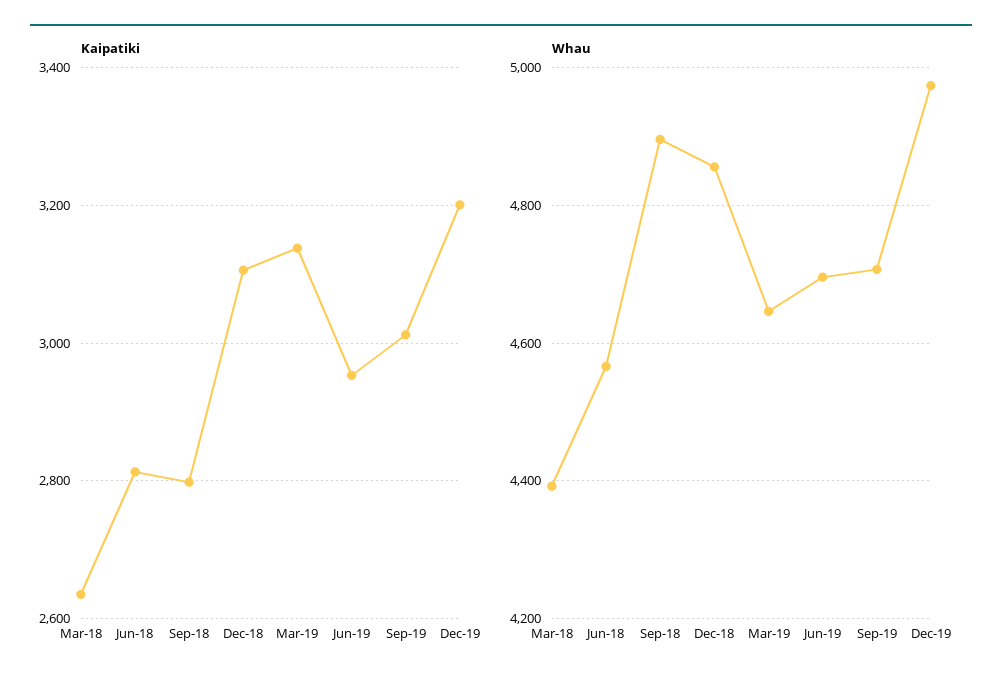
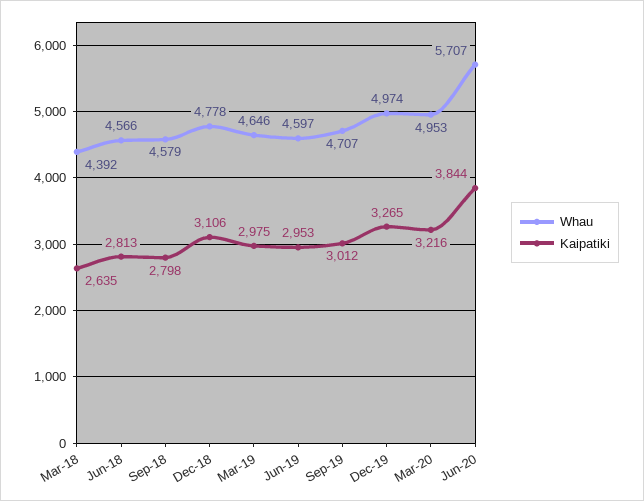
Kaipatiki, Mar-19: 3140 -> 2975
Kaipatiki, Dec-19: 3200 -> 3265
Whau, Sep-18: 4900 -> 4579
Whau, Dec-18: 4860 -> 4778
Whau, Jun-19: 4700 -> 4597
Whau, Mar-20: none -> 4953
Kaipatiki, Mar-20: none -> 3216
Whau, Jun-20: none -> 5707
Kaipatiki, Jun-20: none -> 3844

